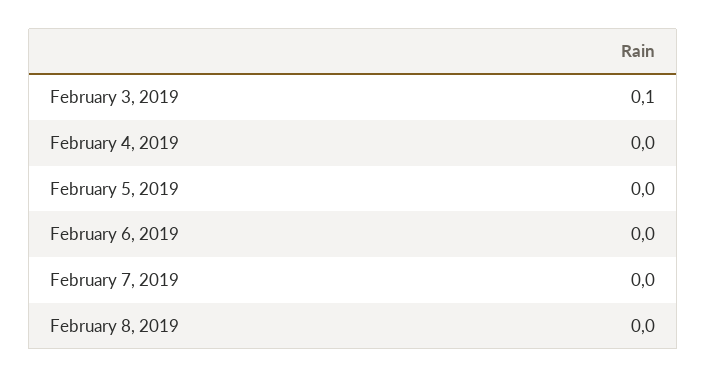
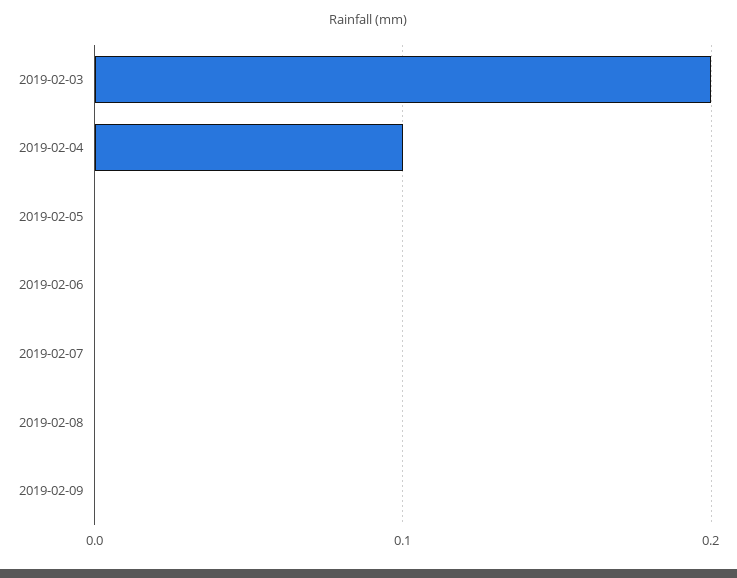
February 3, 2019: 0.1 -> 0.2
February 4, 2019: 0 -> 0.1
2019-02-09: none -> 0

